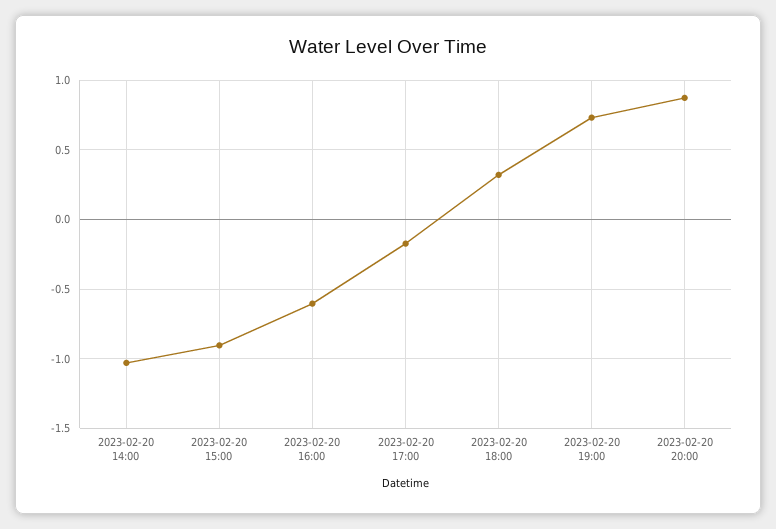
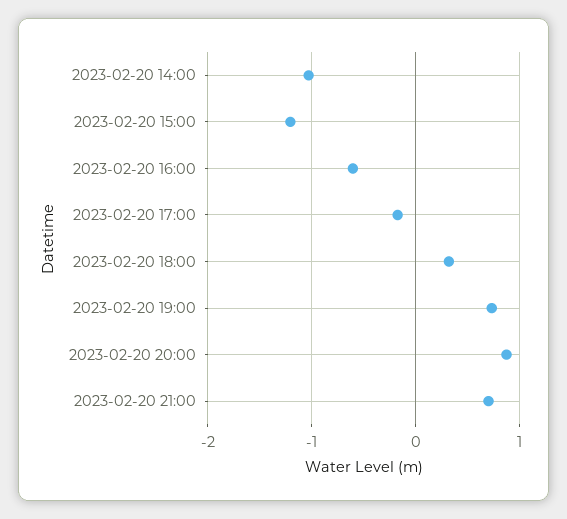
2023-02-20 15:00: -0.9 -> -1.2
2023-02-20 21:00: none -> 0.7

